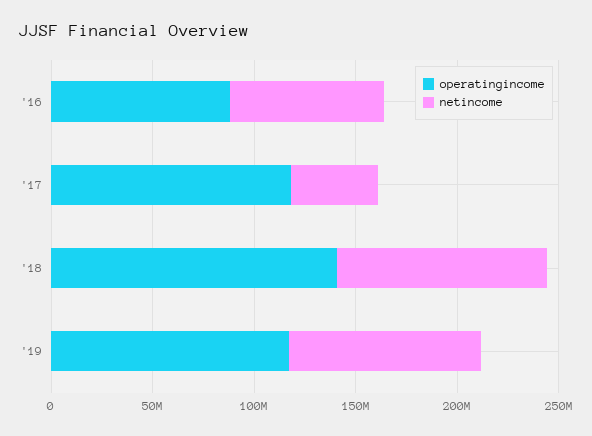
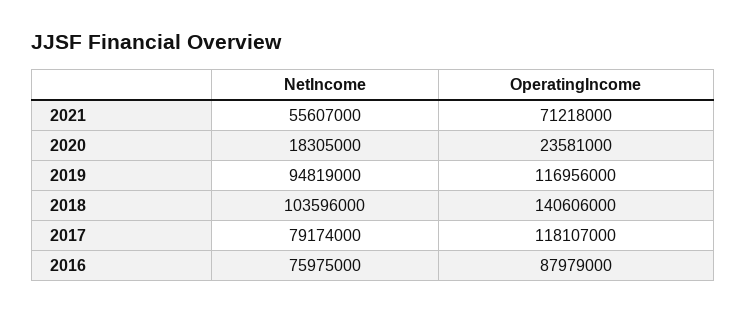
netincome, '17: 40000000 -> 79174000
netincome, 2021: none -> 55607000
operatingincome, 2021: none -> 71218000
netincome, 2020: none -> 18305000
operatingincome, 2020: none -> 23581000

